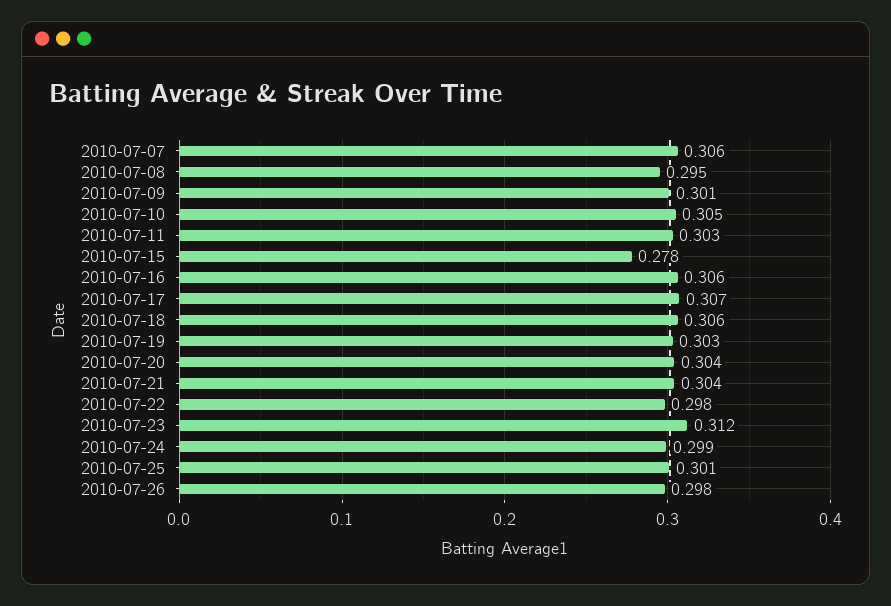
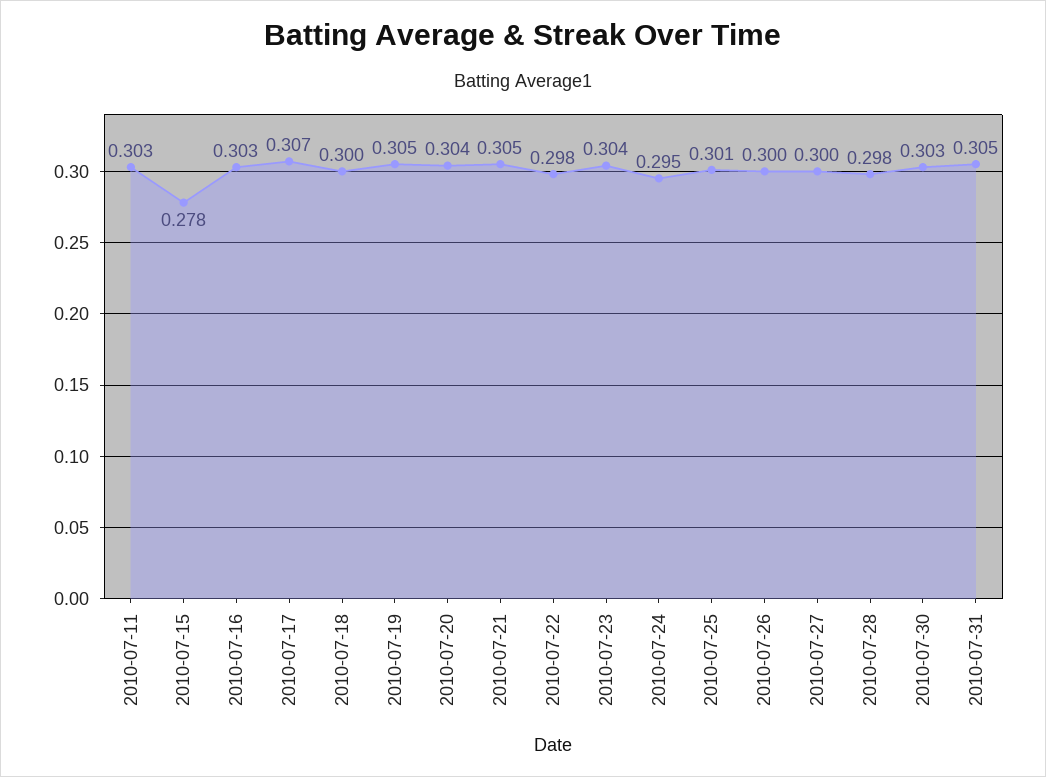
2010-07-07: 0.306 -> none
2010-07-08: 0.295 -> none
2010-07-09: 0.301 -> none
2010-07-10: 0.305 -> none
2010-07-16: 0.306 -> 0.303
2010-07-18: 0.306 -> 0.3
2010-07-19: 0.303 -> 0.305
2010-07-21: 0.304 -> 0.305
2010-07-23: 0.312 -> 0.304
2010-07-24: 0.299 -> 0.295
2010-07-26: 0.298 -> 0.3
2010-07-27: none -> 0.3
2010-07-28: none -> 0.298
2010-07-30: none -> 0.303
2010-07-31: none -> 0.305

